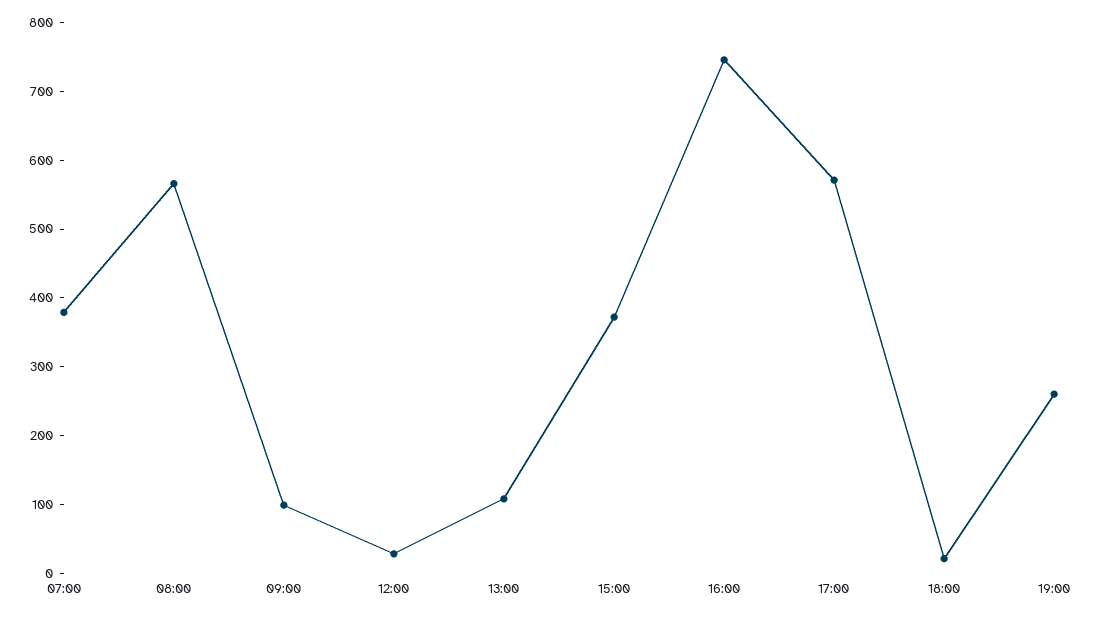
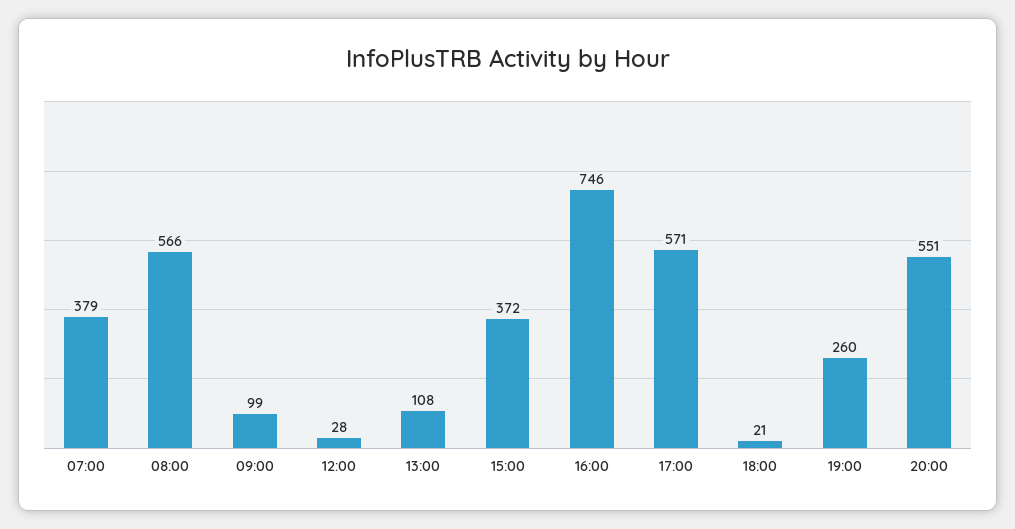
20:00: none -> 551

